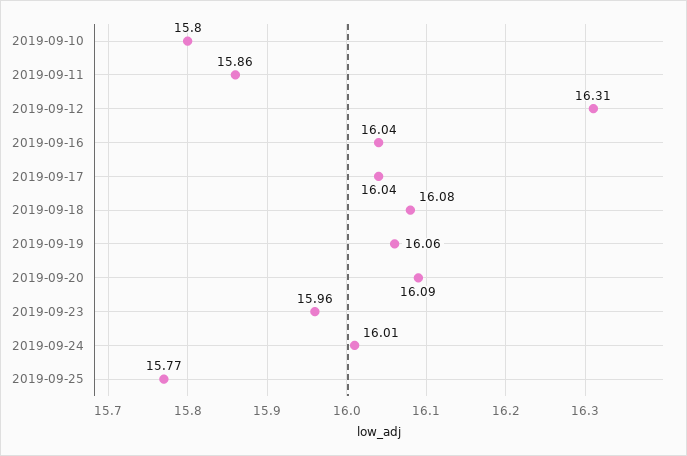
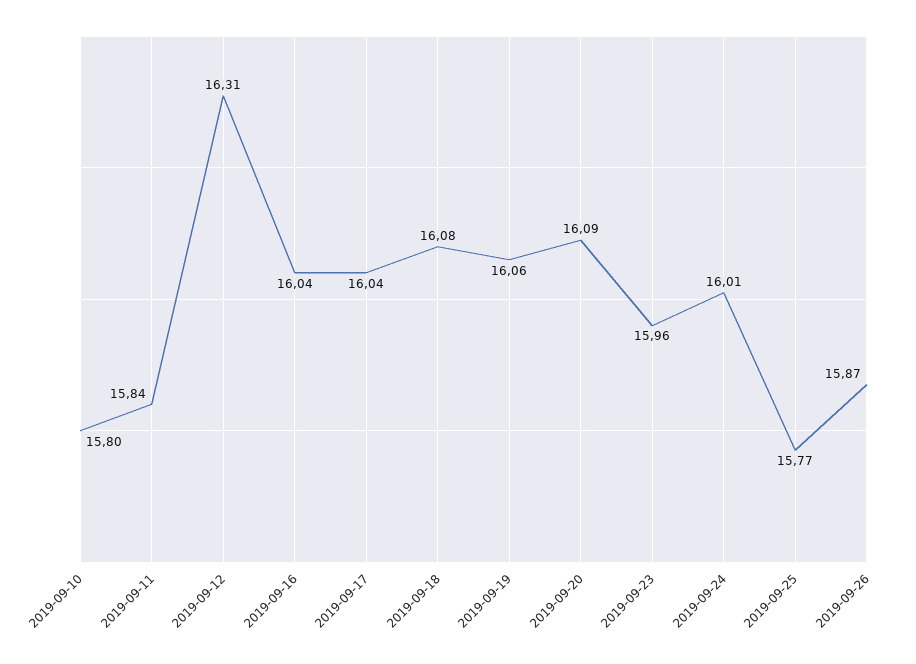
2019-09-11: 15.86 -> 15.84
2019-09-26: none -> 15.87

